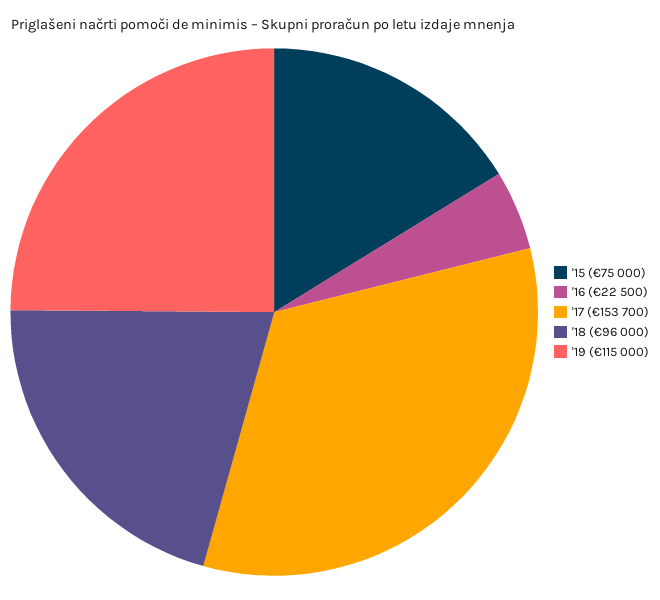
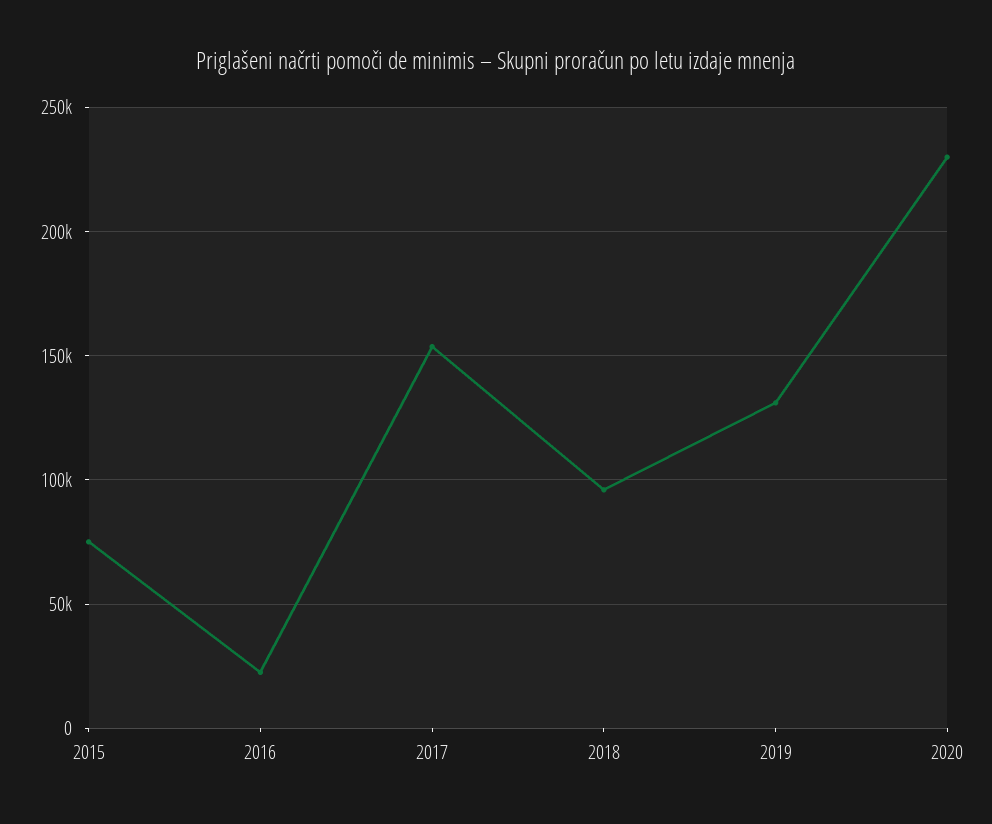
'19: 115000 -> 130000
2020: none -> 230000

